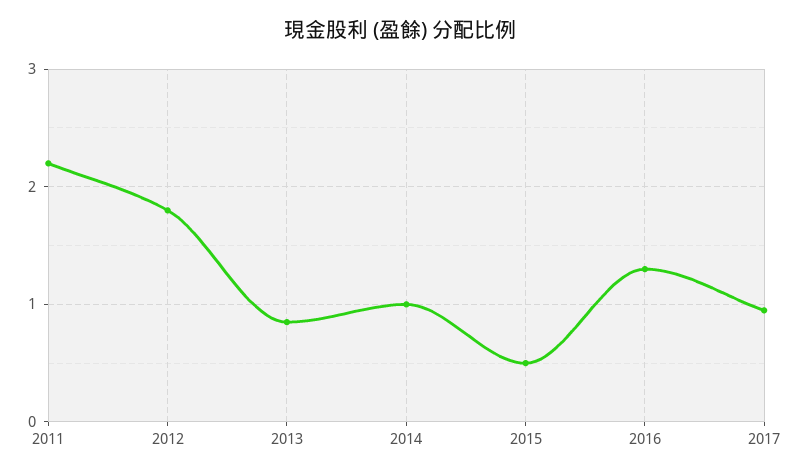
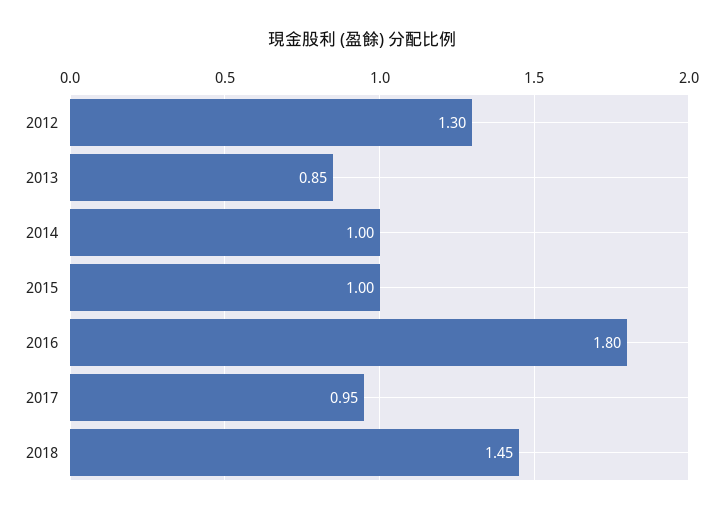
2011: 2.2 -> none
2012: 1.8 -> 1.3
2015: 0.5 -> 1
2016: 1.3 -> 1.8
2018: none -> 1.45

